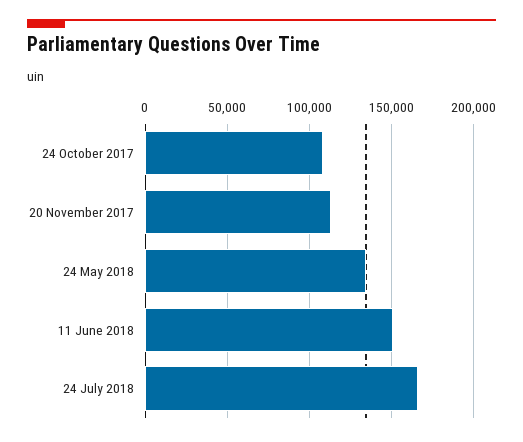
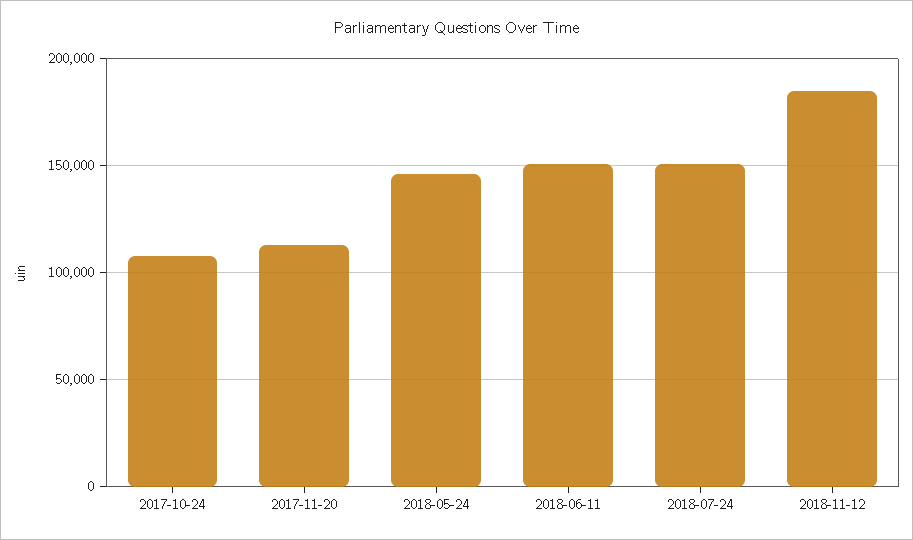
24 May 2018: 135000 -> 145000
24 July 2018: 165000 -> 150000
2018-11-12: none -> 185000

